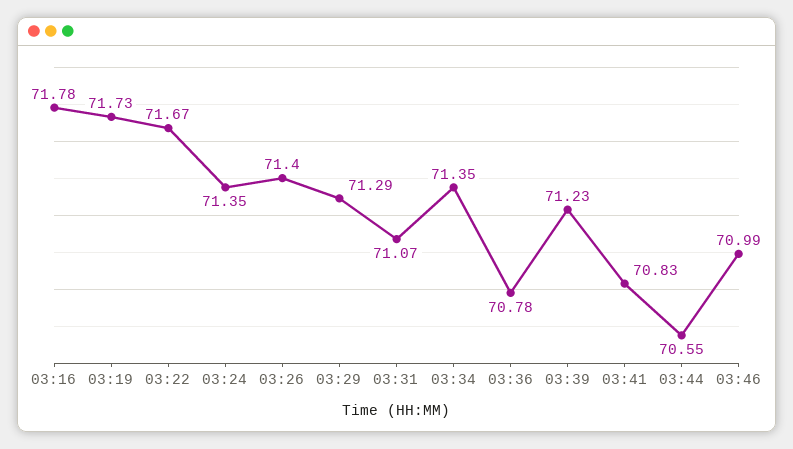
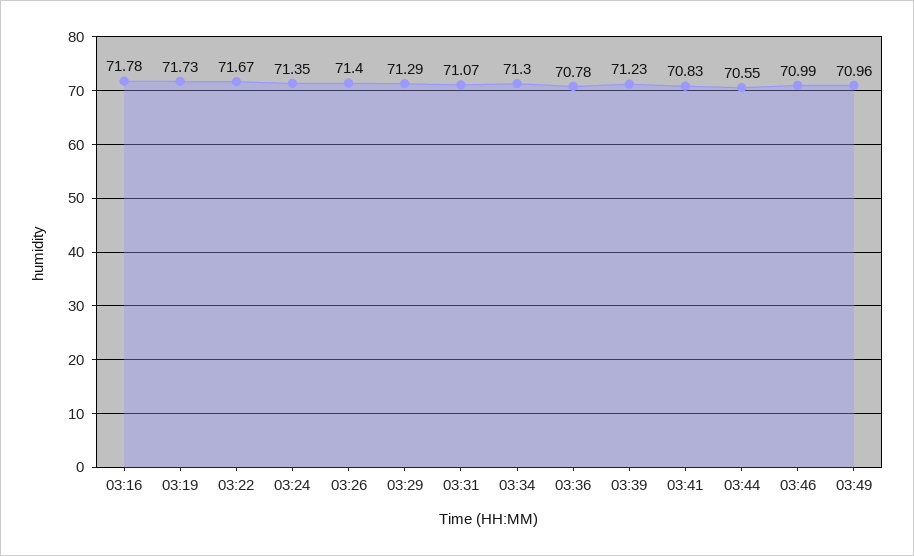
03:34: 71.35 -> 71.3
03:49: none -> 70.96

